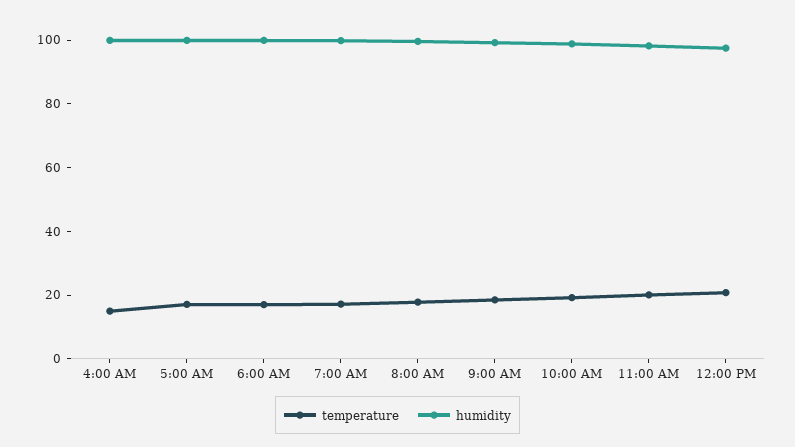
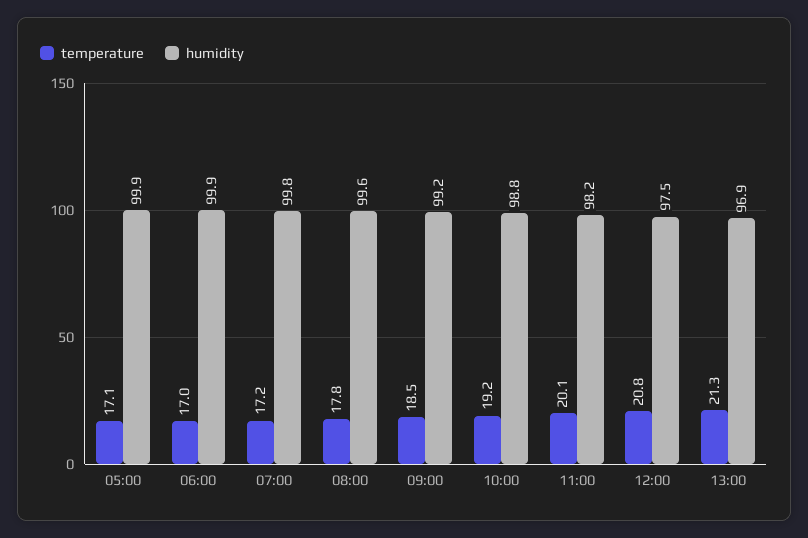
temperature, 4:00 AM: 15 -> none
humidity, 4:00 AM: 100 -> none
temperature, 13:00: none -> 21.3
humidity, 13:00: none -> 96.9

